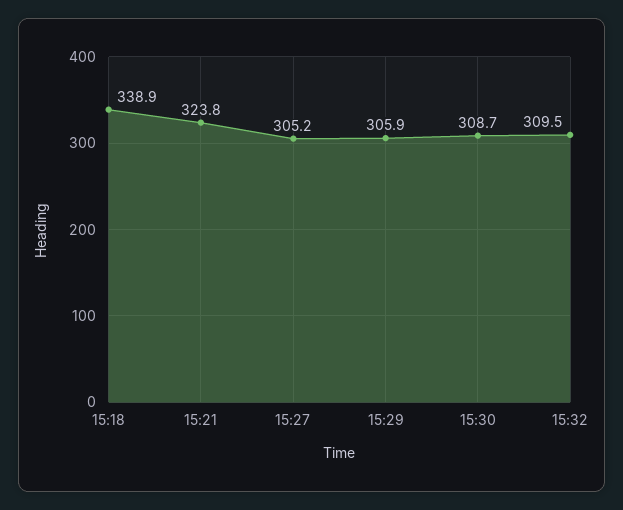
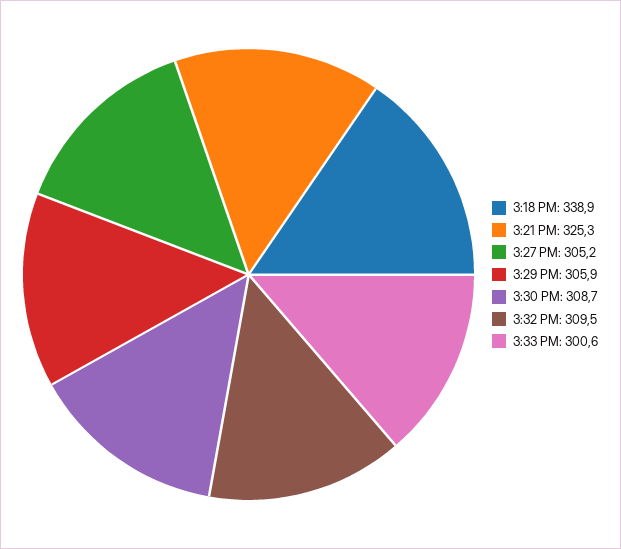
15:21: 323.8 -> 325.3
3:33 PM: none -> 300.6

